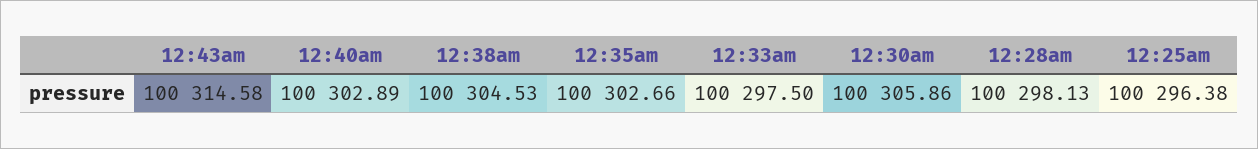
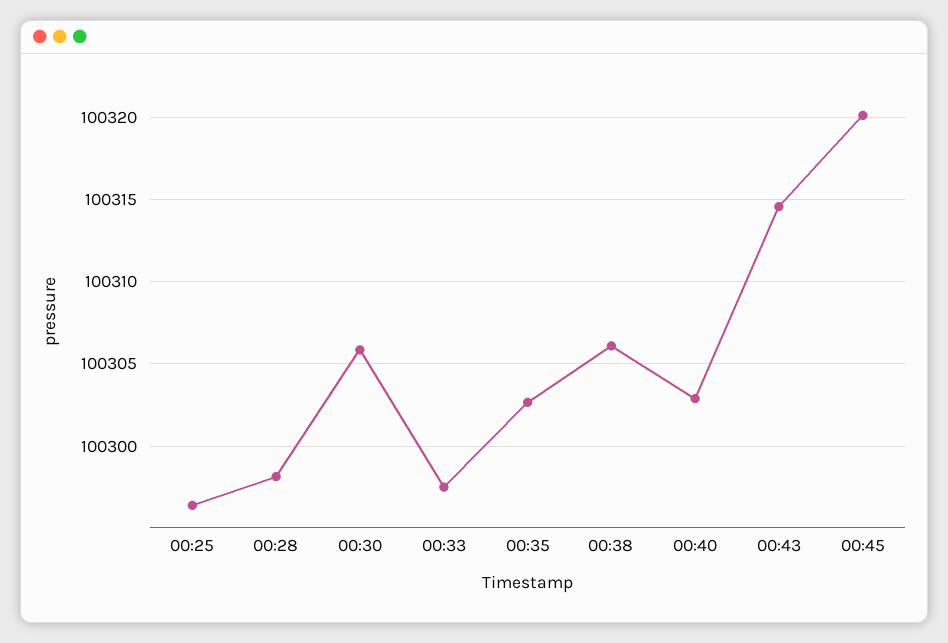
12:38am: 100304.53 -> 100306
00:45: none -> 100320

